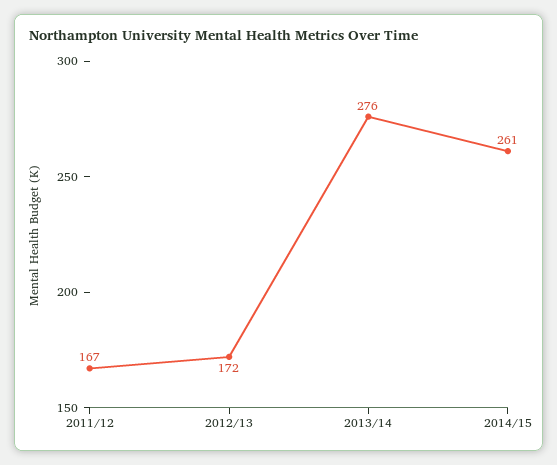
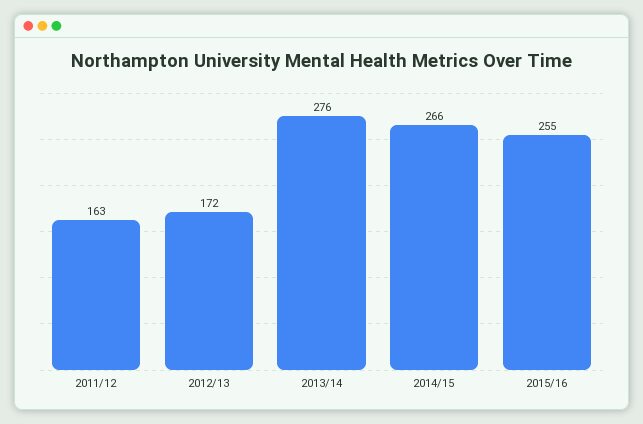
2011/12: 167 -> 163
2014/15: 261 -> 266
2015/16: none -> 255

